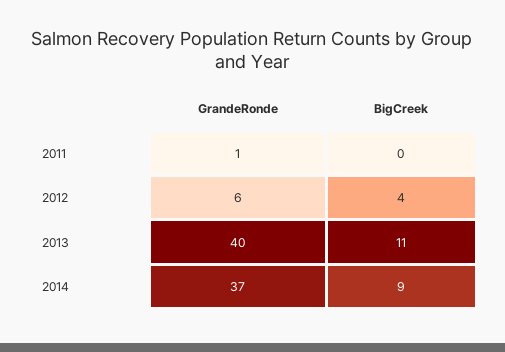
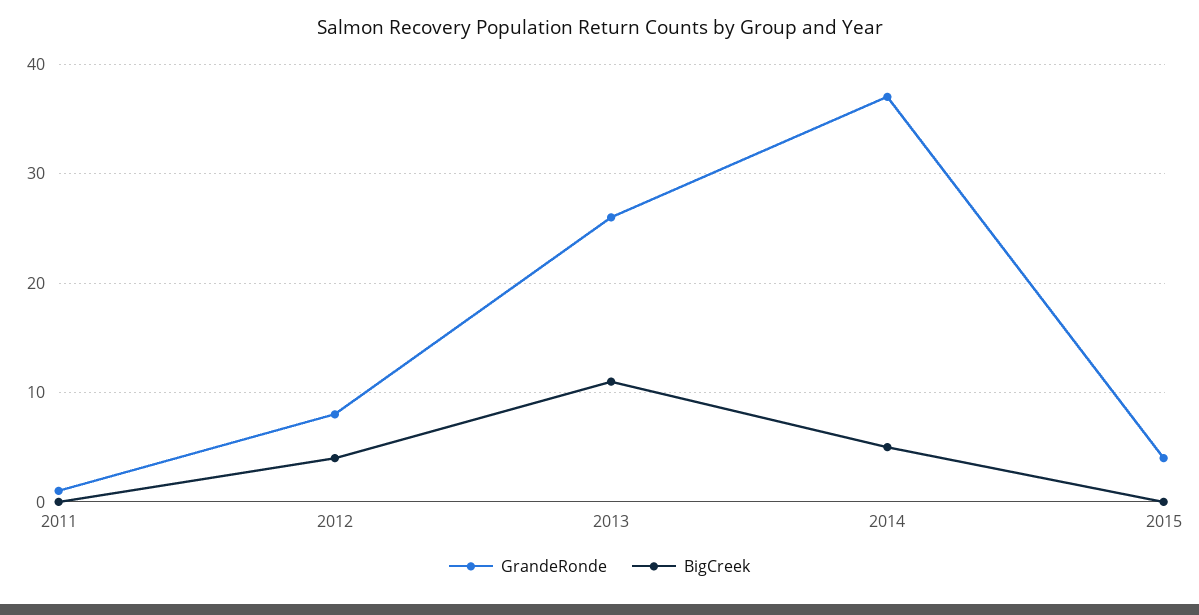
GrandeRonde, 2012: 6 -> 8
GrandeRonde, 2013: 40 -> 26
BigCreek, 2014: 9 -> 5
GrandeRonde, 2015: none -> 4
BigCreek, 2015: none -> 0

